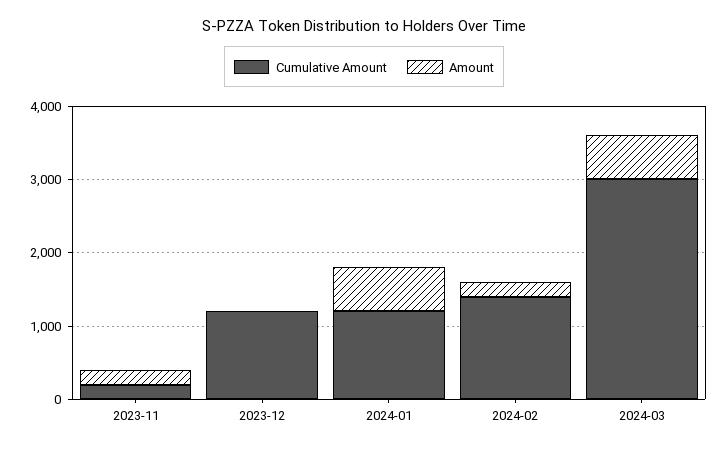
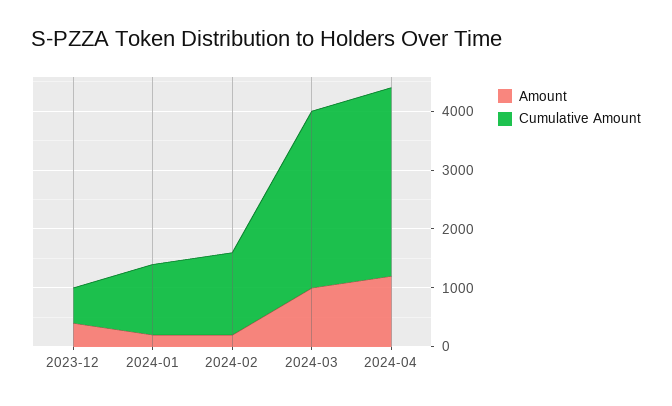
Cumulative Amount, 2023-11: 200 -> none
Amount, 2023-11: 200 -> none
Cumulative Amount, 2023-12: 1200 -> 600
Amount, 2023-12: 0 -> 400
Amount, 2024-01: 600 -> 200
Amount, 2024-03: 600 -> 1000
Amount, 2024-04: none -> 1200
Cumulative Amount, 2024-04: none -> 3200

